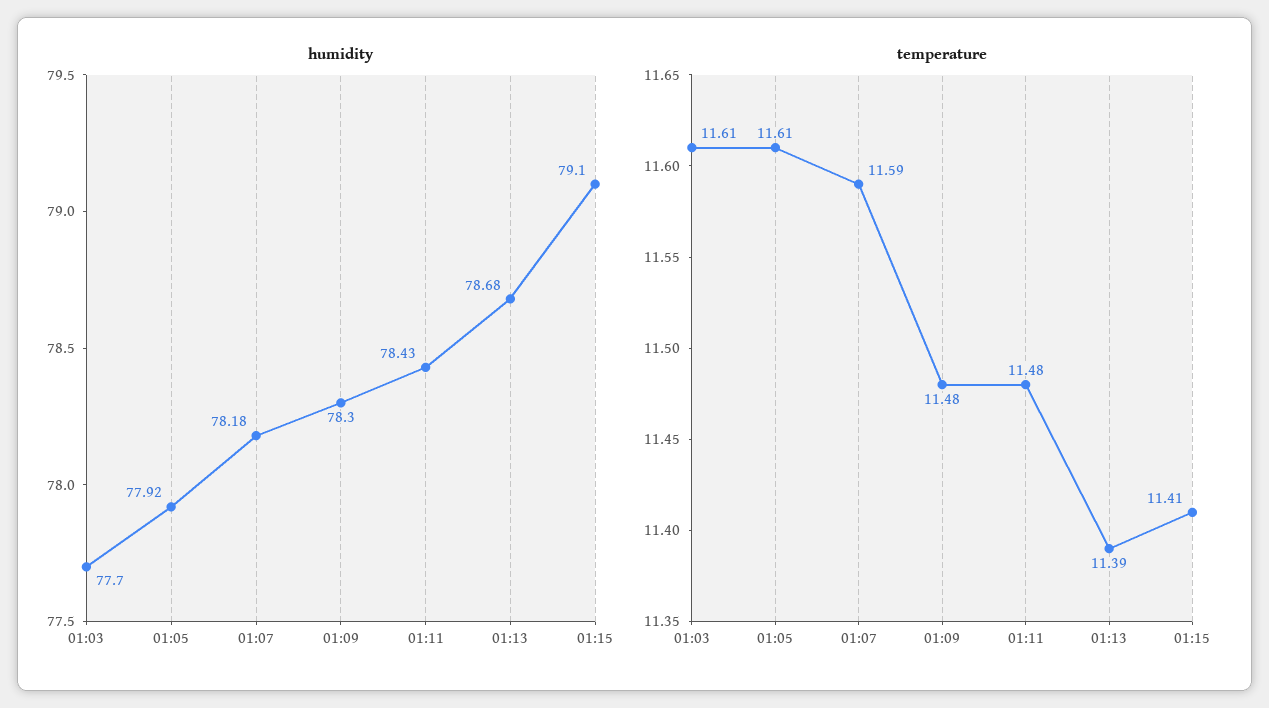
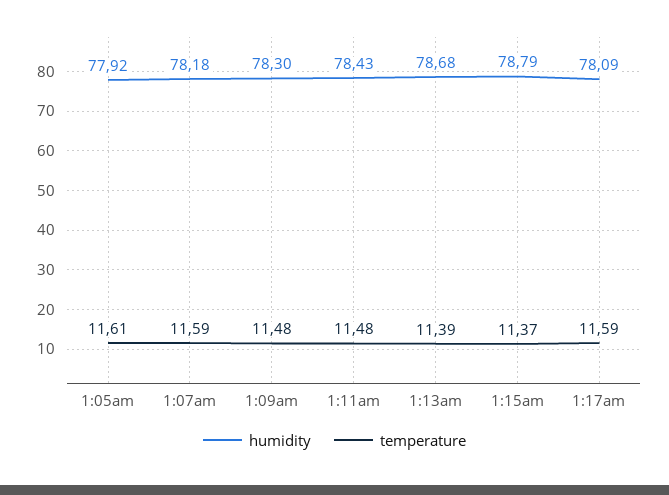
humidity, 01:03: 77.7 -> none
humidity, 01:15: 79.1 -> 78.79
temperature, 01:03: 11.61 -> none
temperature, 01:15: 11.41 -> 11.37
humidity, 1:17am: none -> 78.09
temperature, 1:17am: none -> 11.59

